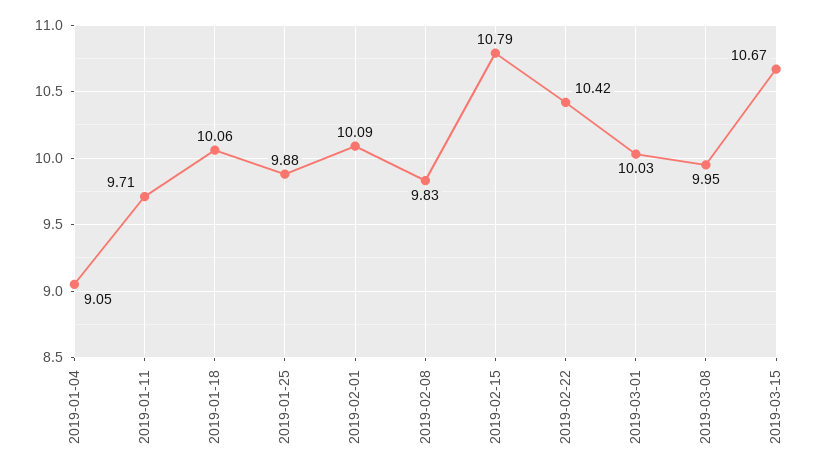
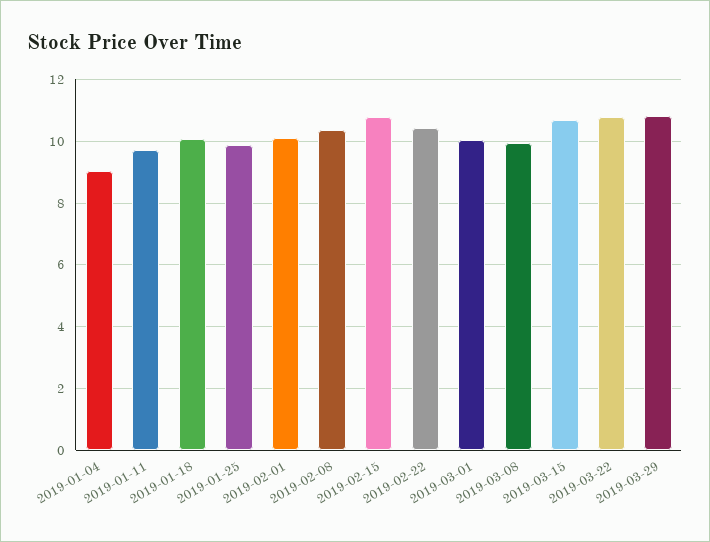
2019-02-08: 9.83 -> 10.4
2019-03-22: none -> 10.8
2019-03-29: none -> 10.8

